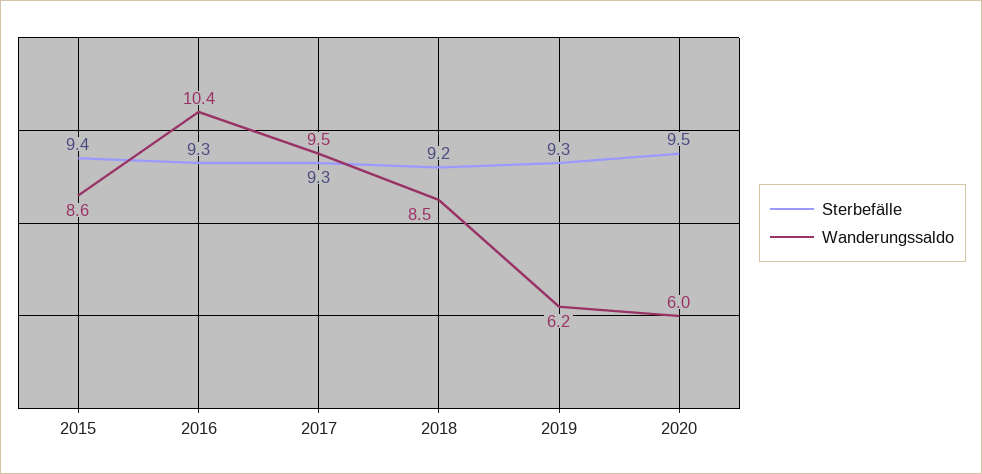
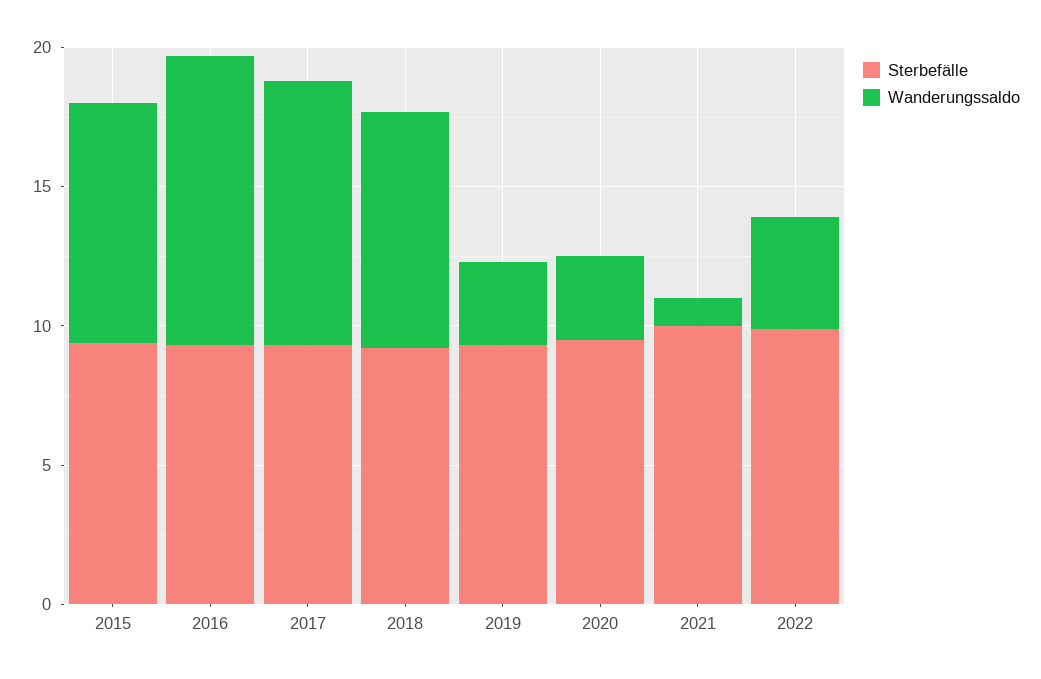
Wanderungssaldo, 2019: 6.2 -> 3
Wanderungssaldo, 2020: 6 -> 3
Sterbefälle, 2021: none -> 10
Wanderungssaldo, 2021: none -> 1
Sterbefälle, 2022: none -> 10
Wanderungssaldo, 2022: none -> 4

